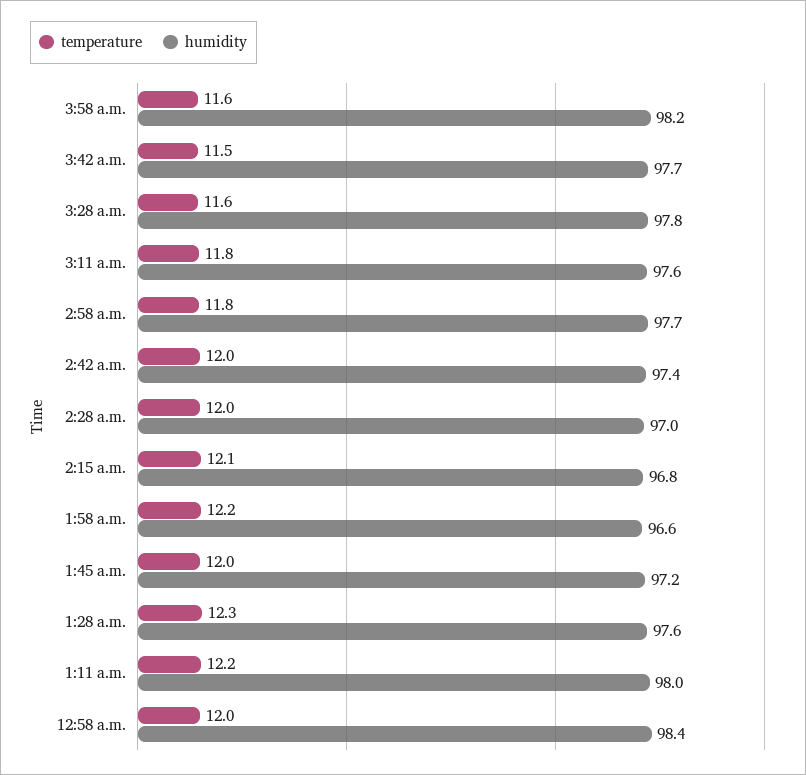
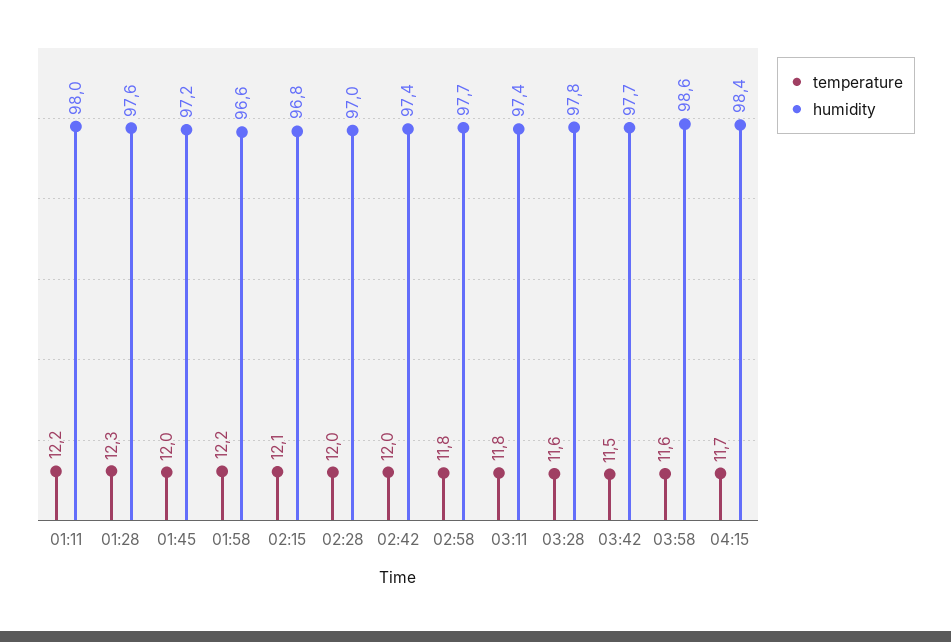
humidity, 3:58 a.m.: 98.2 -> 98.6
humidity, 3:11 a.m.: 97.6 -> 97.4
temperature, 12:58 a.m.: 12 -> none
humidity, 12:58 a.m.: 98.4 -> none
temperature, 04:15: none -> 11.7
humidity, 04:15: none -> 98.4

